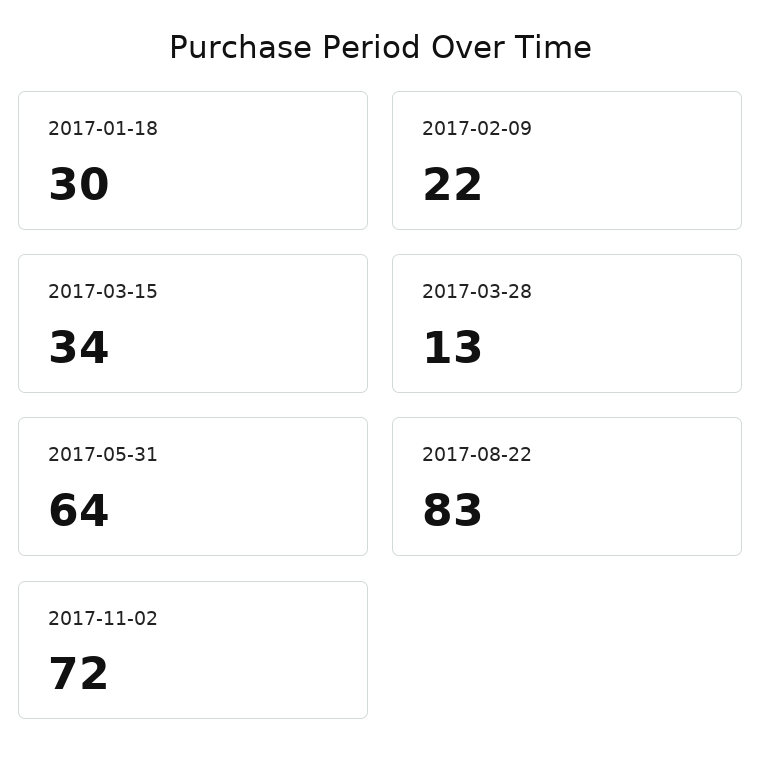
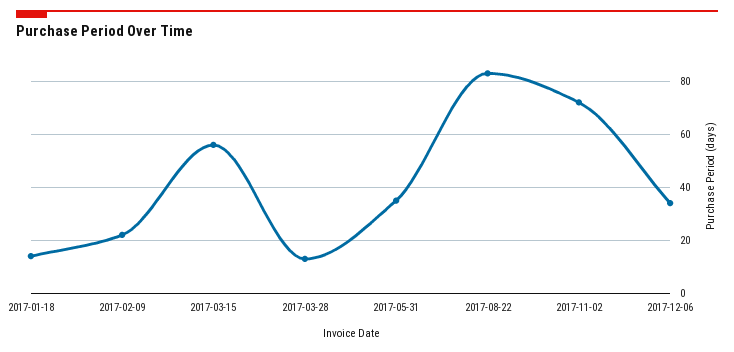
2017-01-18: 30 -> 15
2017-03-15: 34 -> 55
2017-05-31: 64 -> 35
2017-12-06: none -> 35

